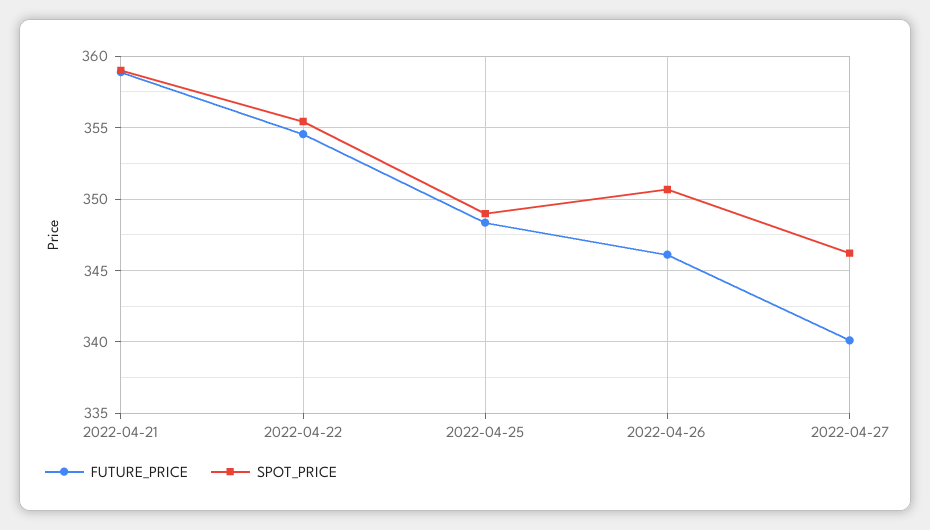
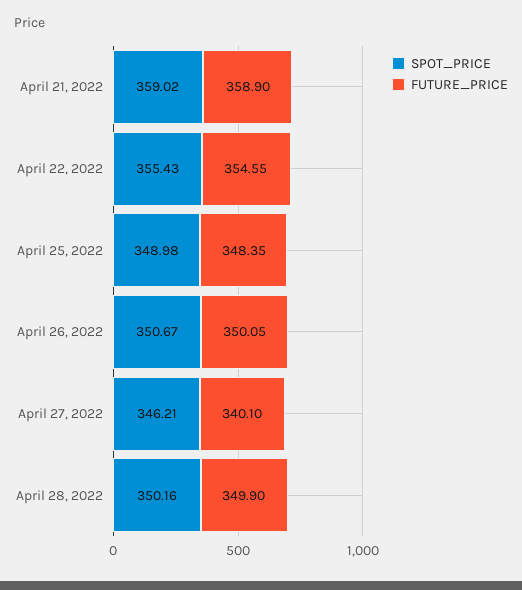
FUTURE_PRICE, 2022-04-26: 346 -> 350.05
SPOT_PRICE, April 28, 2022: none -> 350.16
FUTURE_PRICE, April 28, 2022: none -> 349.9

